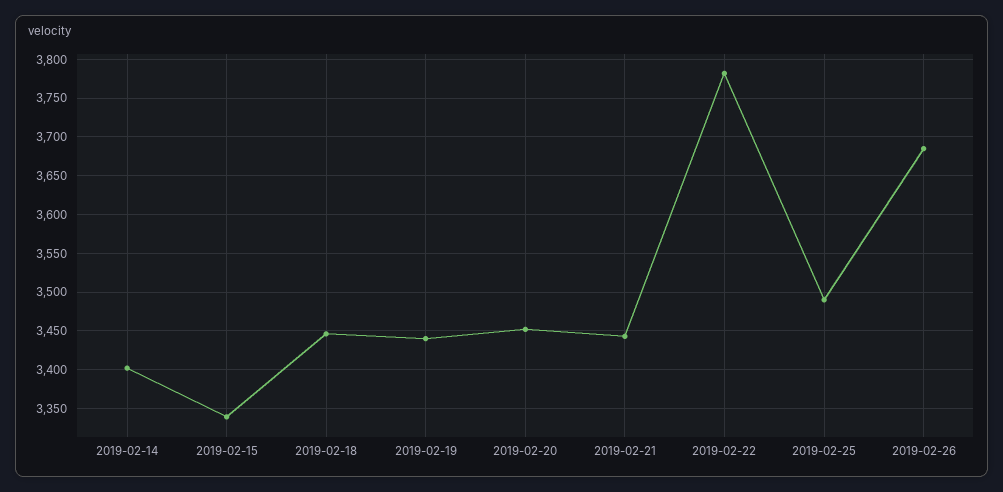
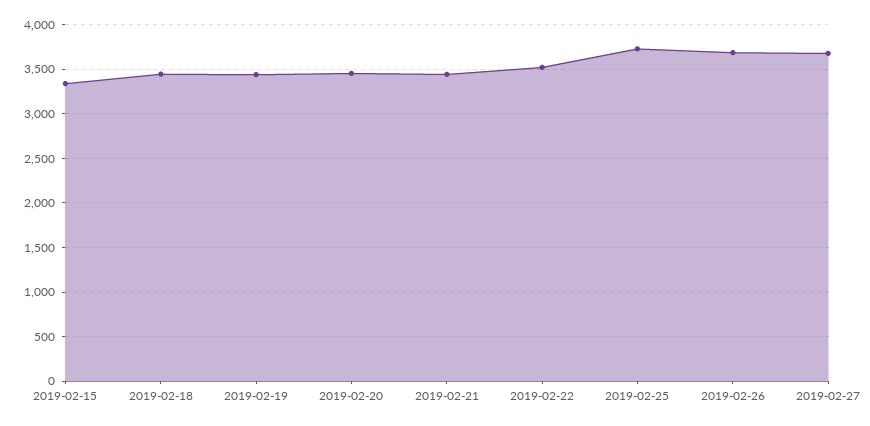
2019-02-14: 3400 -> none
2019-02-22: 3780 -> 3500
2019-02-25: 3490 -> 3700
2019-02-27: none -> 3700

